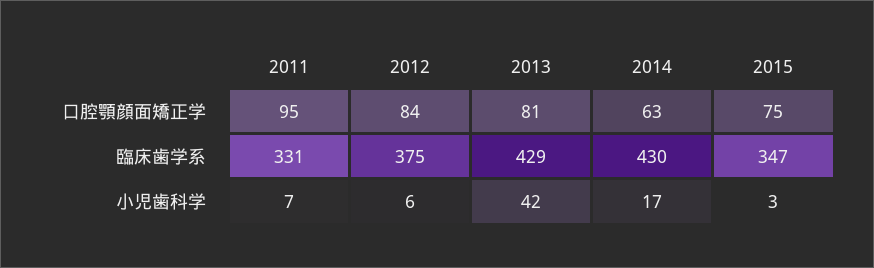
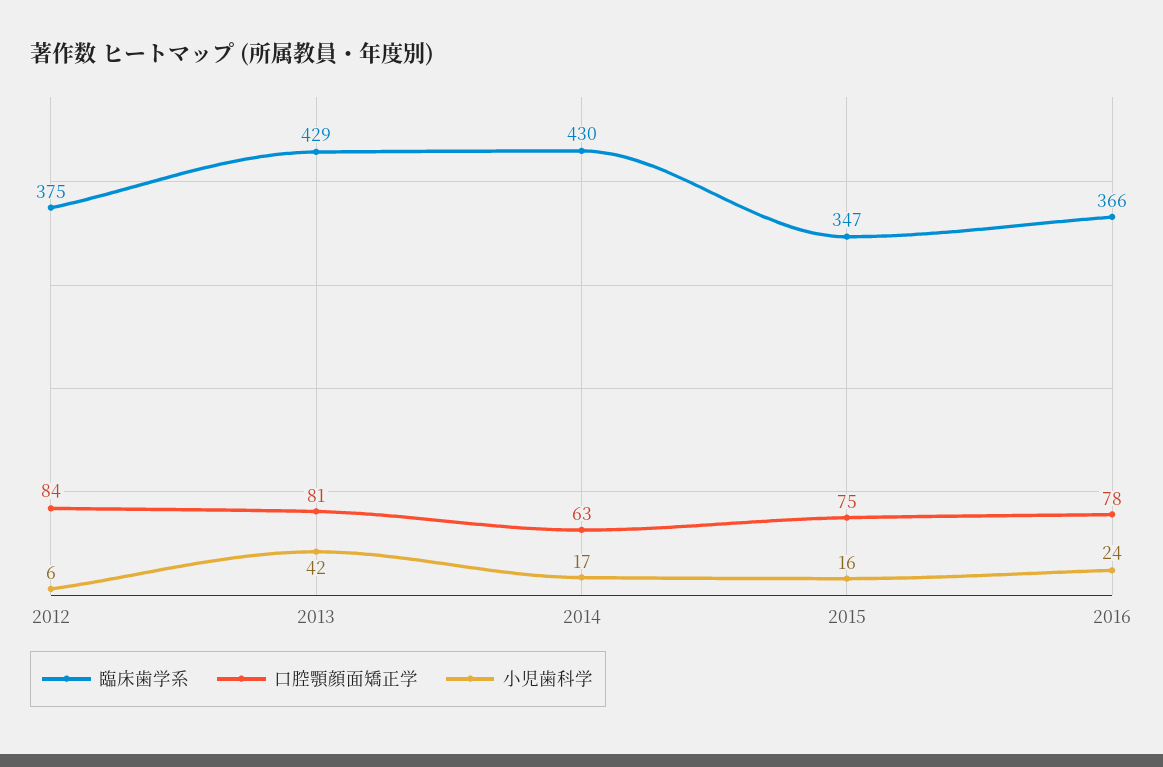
口腔顎顔面矯正学, 2011: 95 -> none
臨床歯学系, 2011: 331 -> none
小児歯科学, 2011: 7 -> none
小児歯科学, 2015: 3 -> 16
臨床歯学系, 2016: none -> 366
口腔顎顔面矯正学, 2016: none -> 78
小児歯科学, 2016: none -> 24

